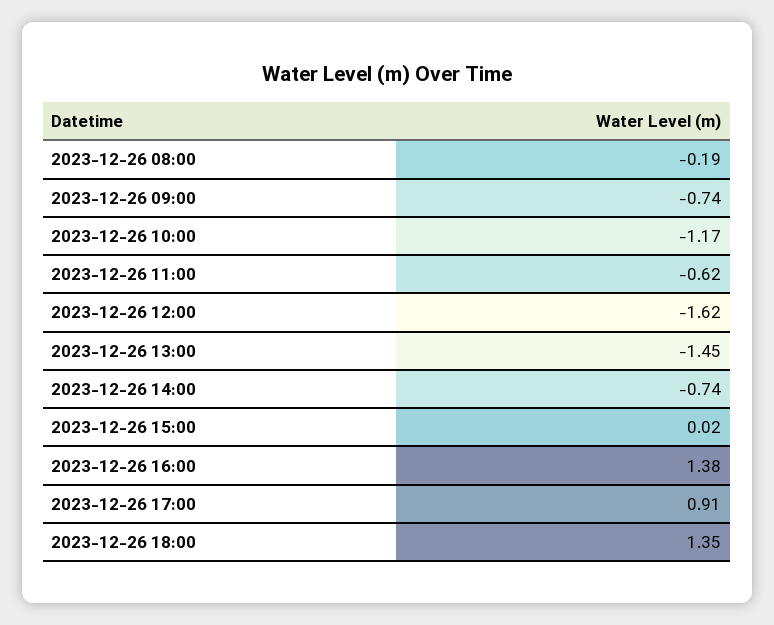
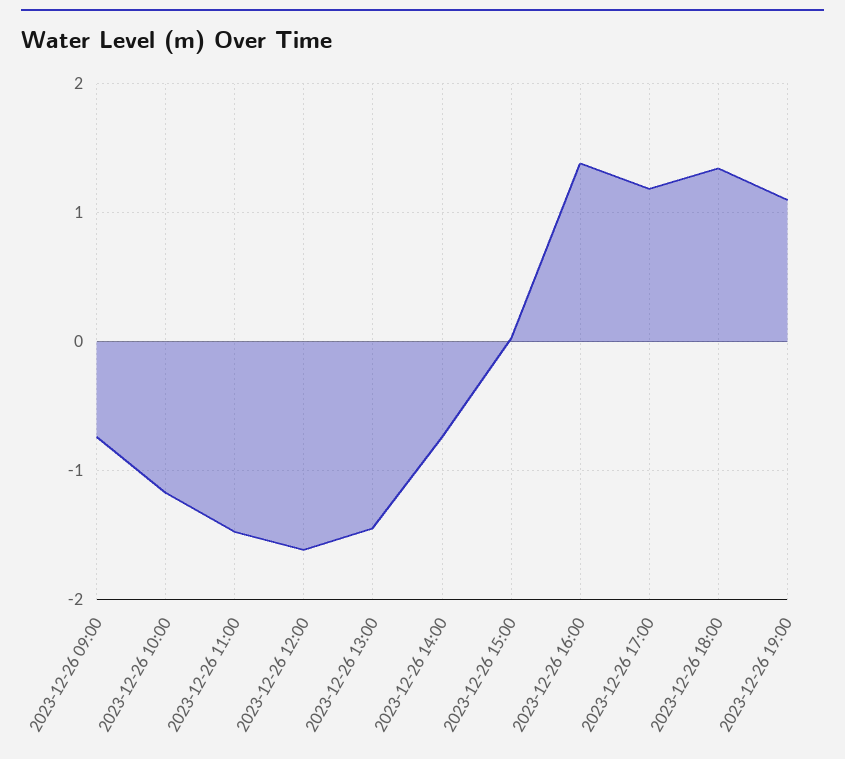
2023-12-26 08:00: -0.19 -> none
2023-12-26 11:00: -0.62 -> -1.5
2023-12-26 17:00: 0.91 -> 1.2
2023-12-26 19:00: none -> 1.1

